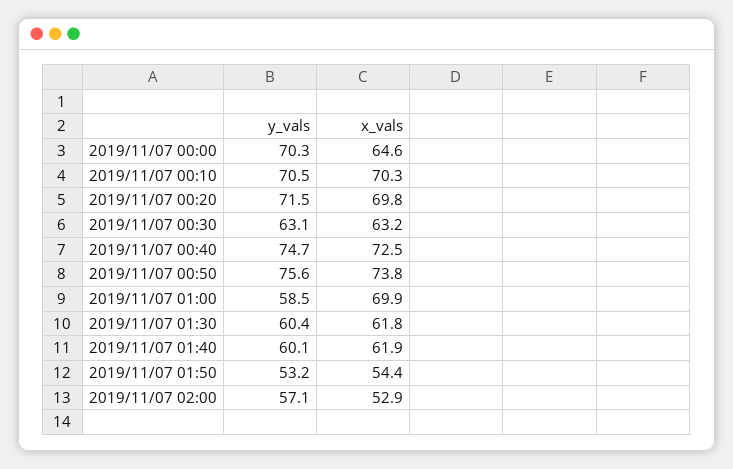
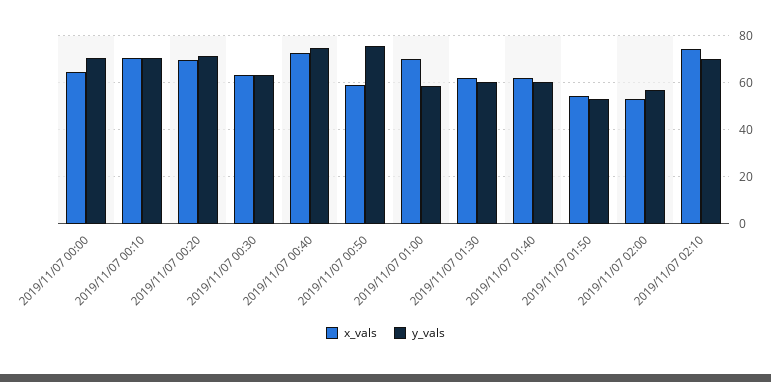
x_vals, 2019/11/07 00:50: 73.8 -> 60
x_vals, 2019/11/07 02:10: none -> 75
y_vals, 2019/11/07 02:10: none -> 70

